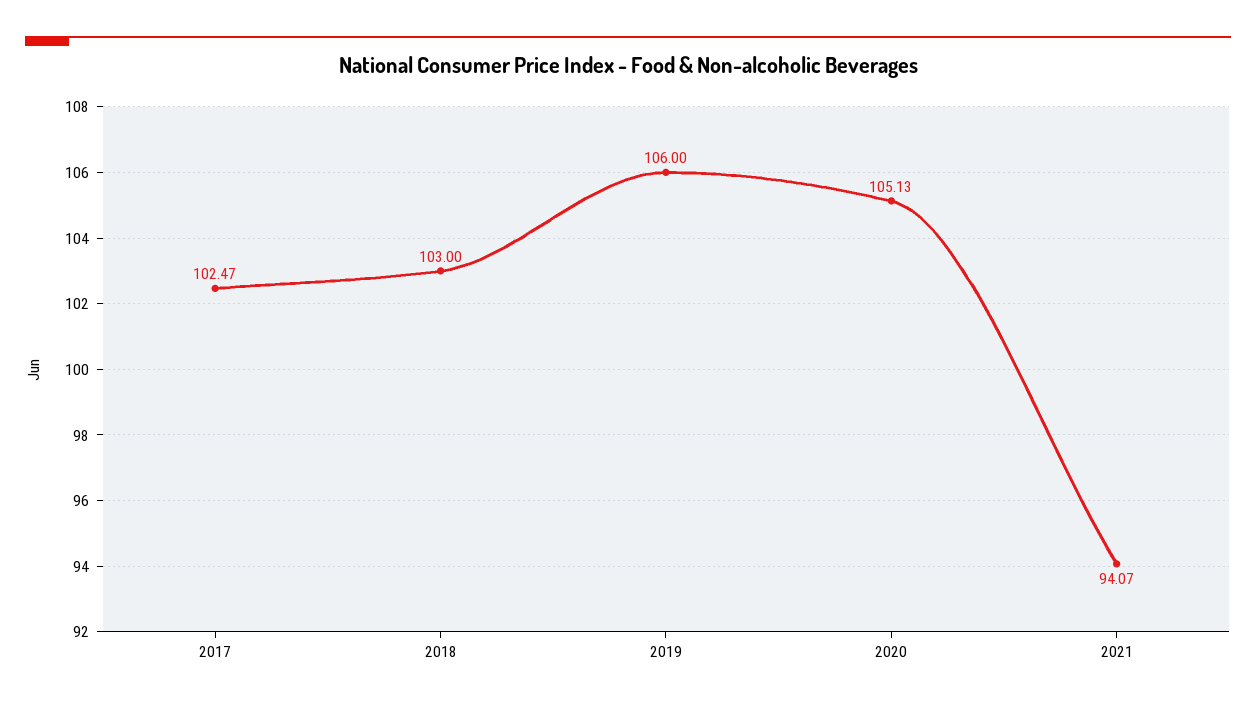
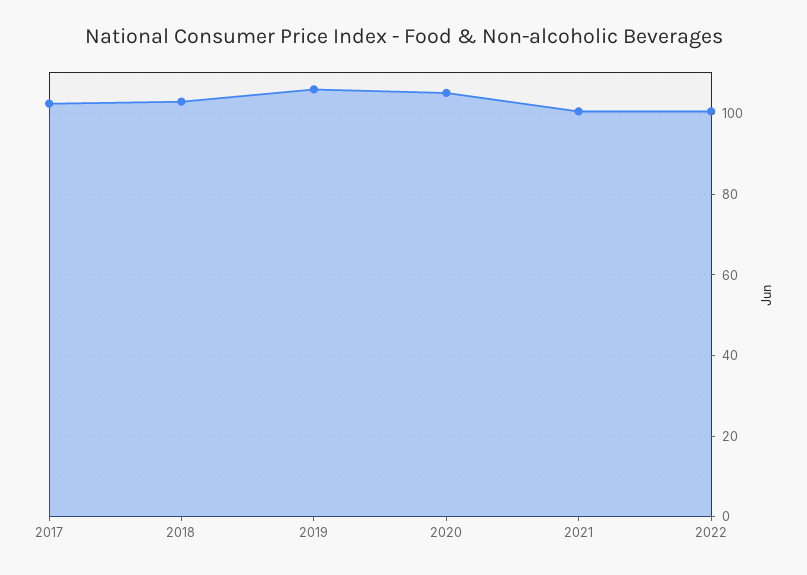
2021: 94.07 -> 100
2022: none -> 100

